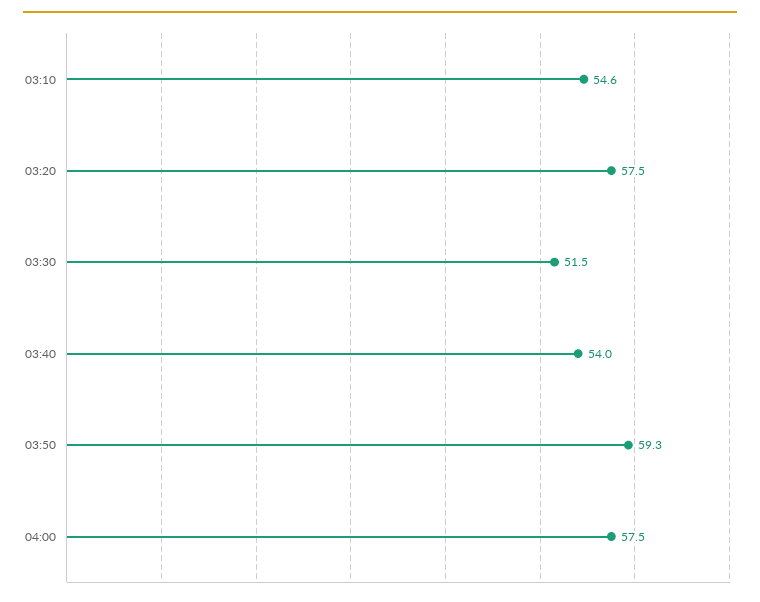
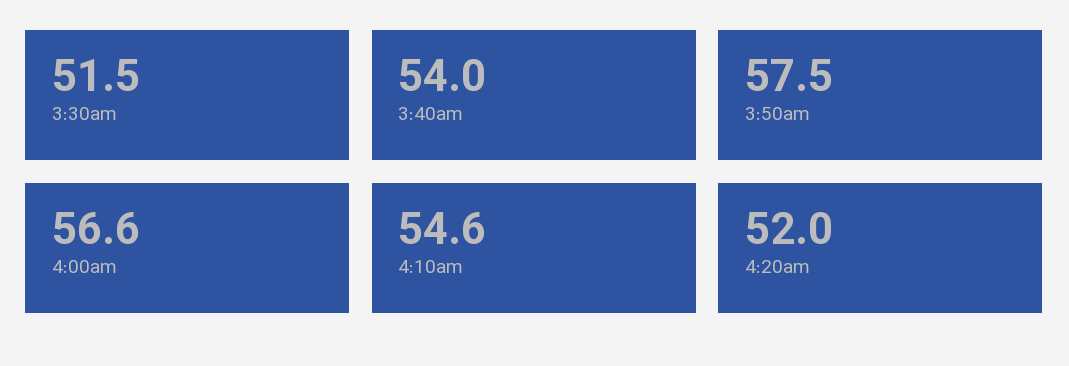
03:10: 54.6 -> none
03:20: 57.5 -> none
03:50: 59.3 -> 57.5
04:00: 57.5 -> 56.6
4:10am: none -> 54.6
4:20am: none -> 52

